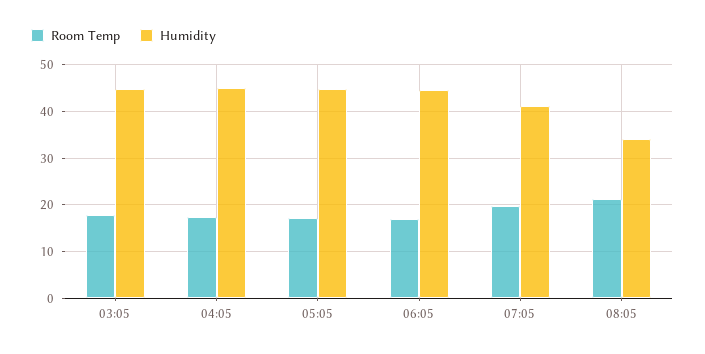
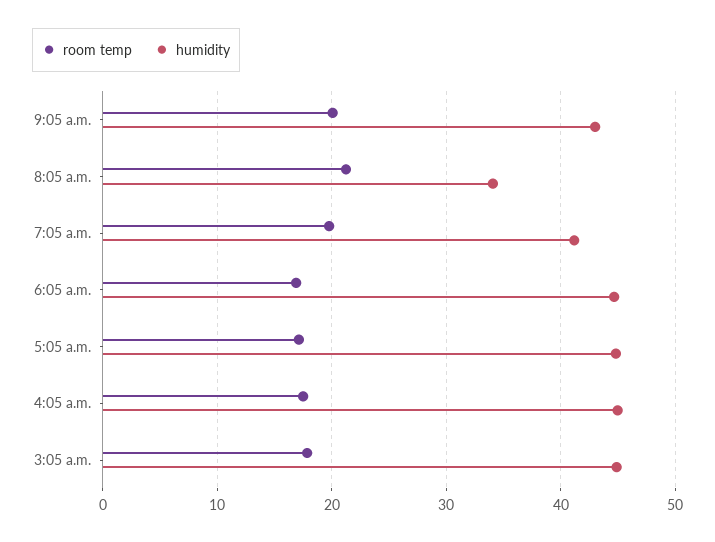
Room Temp, 9:05 a.m.: none -> 20
Humidity, 9:05 a.m.: none -> 43

